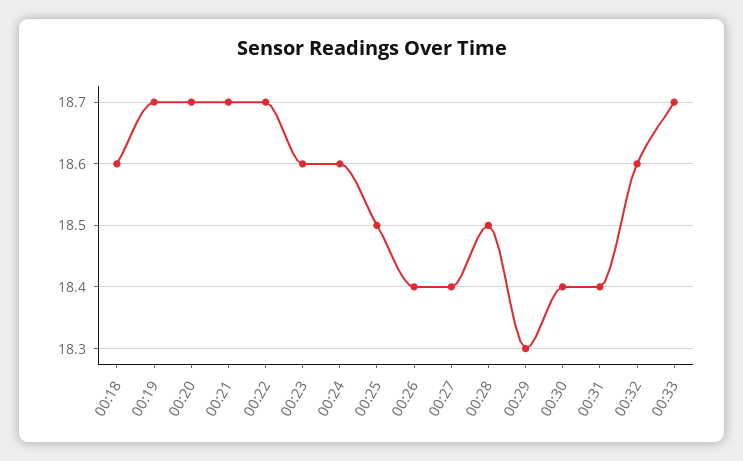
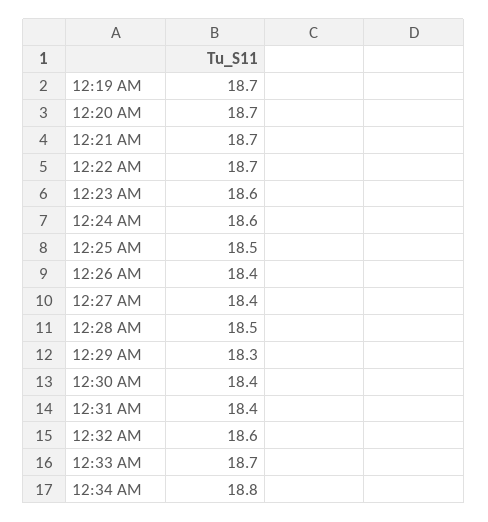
00:18: 18.6 -> none
12:34 AM: none -> 18.8

